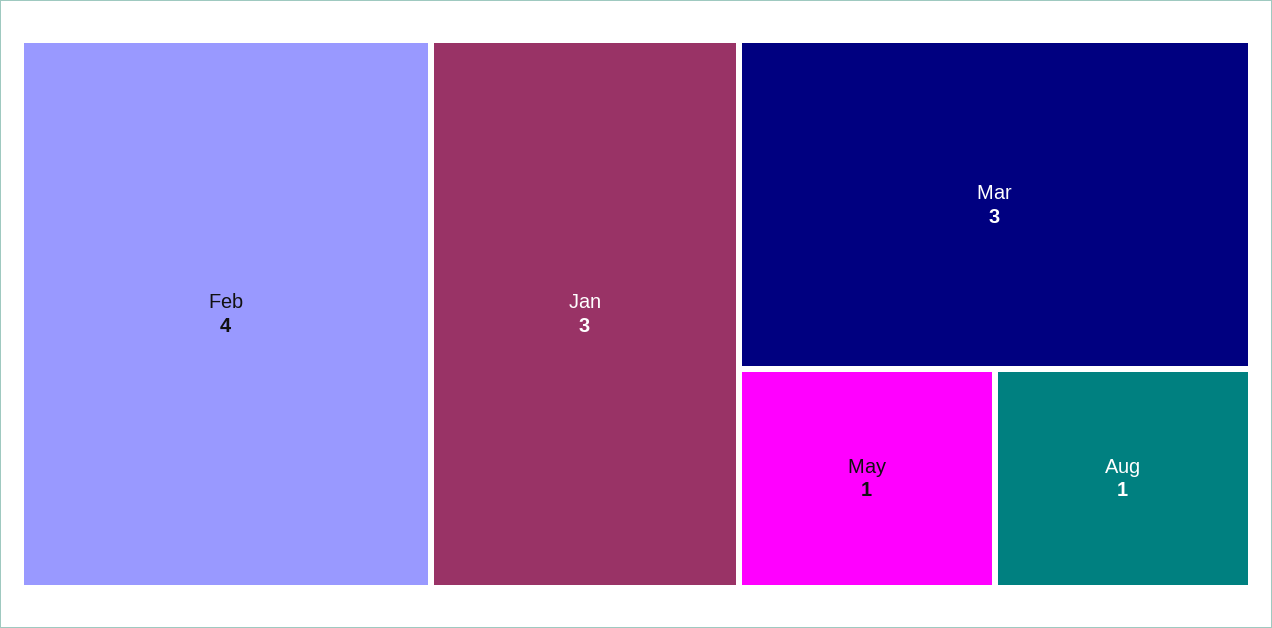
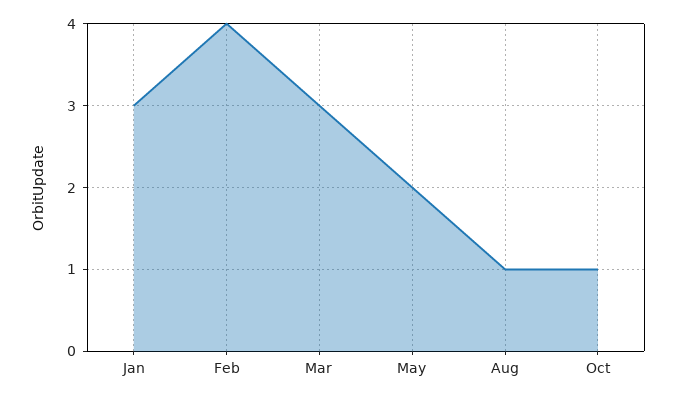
May: 1 -> 2
Oct: none -> 1

